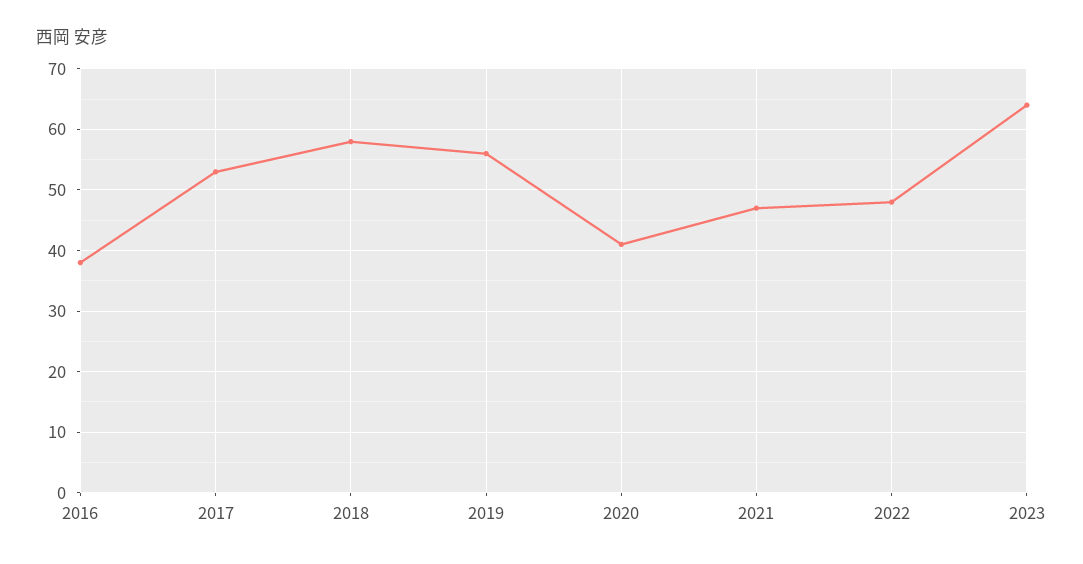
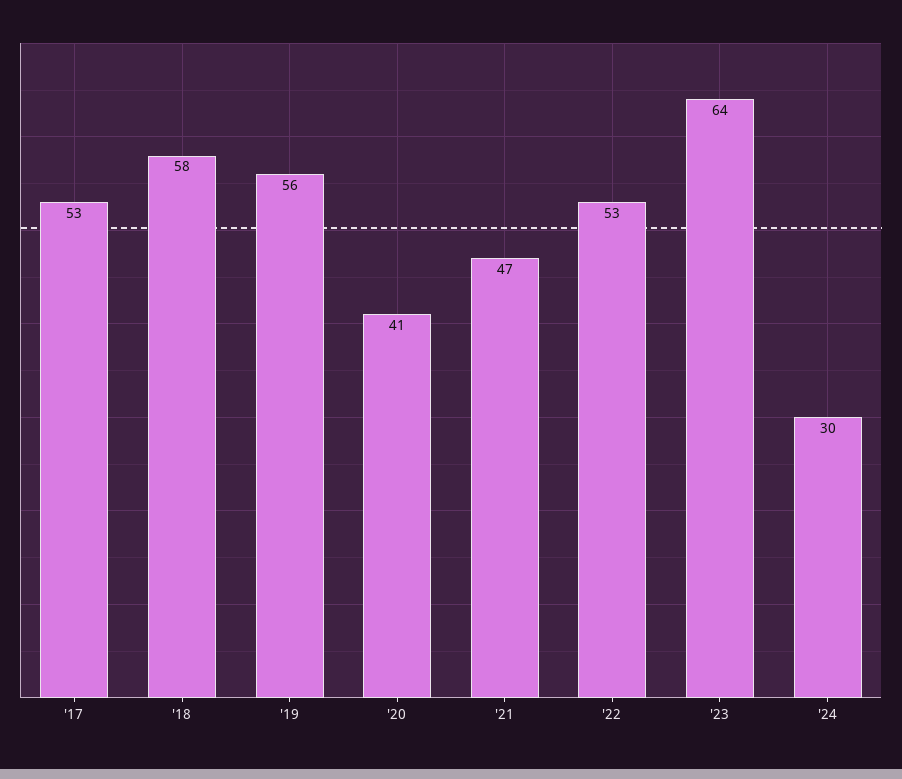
2016: 38 -> none
2022: 48 -> 53
'24: none -> 30

